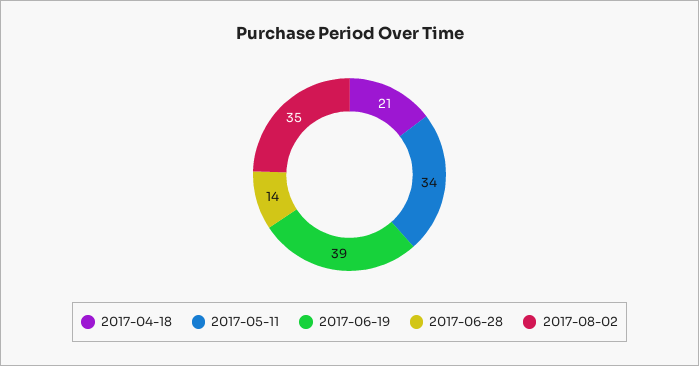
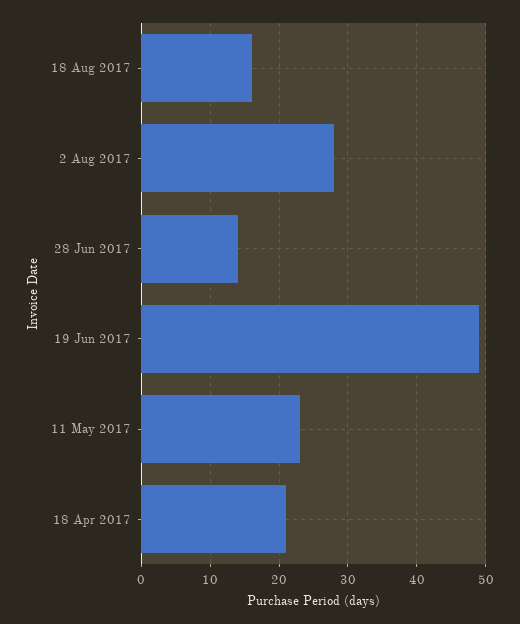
2017-05-11: 34 -> 23
2017-06-19: 39 -> 49
2017-08-02: 35 -> 28
18 Aug 2017: none -> 16

